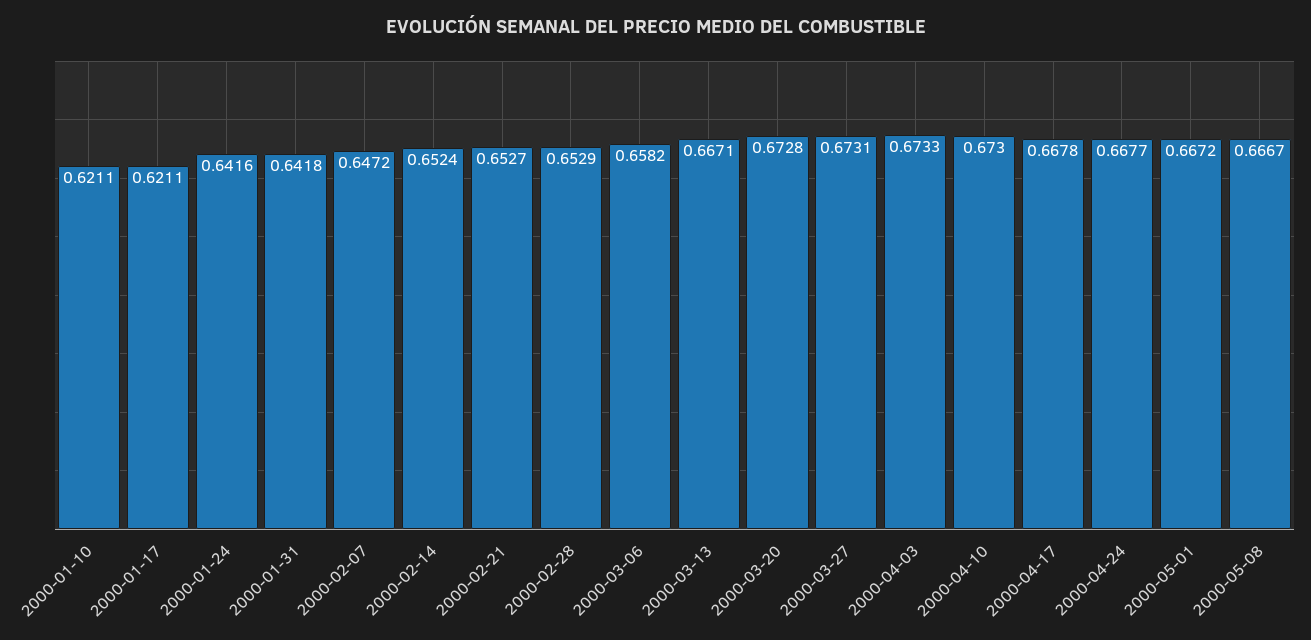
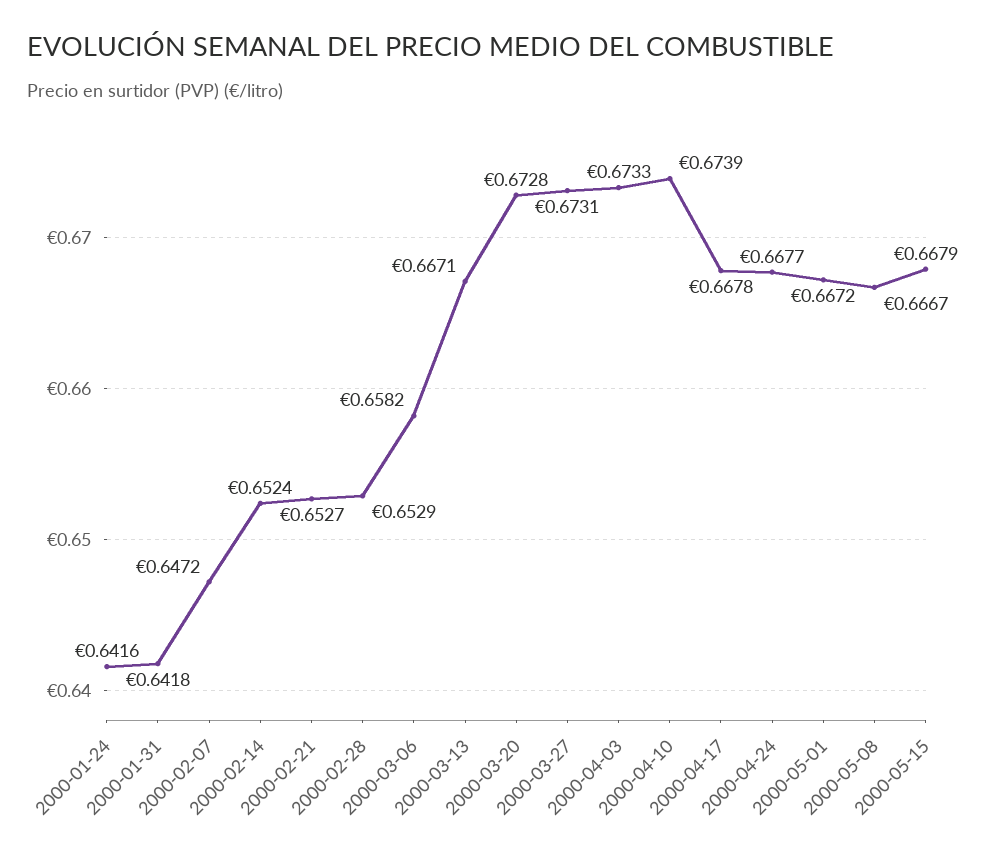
2000-01-10: 0.6211 -> none
2000-01-17: 0.6211 -> none
2000-04-10: 0.673 -> 0.6739
2000-05-15: none -> 0.6679

